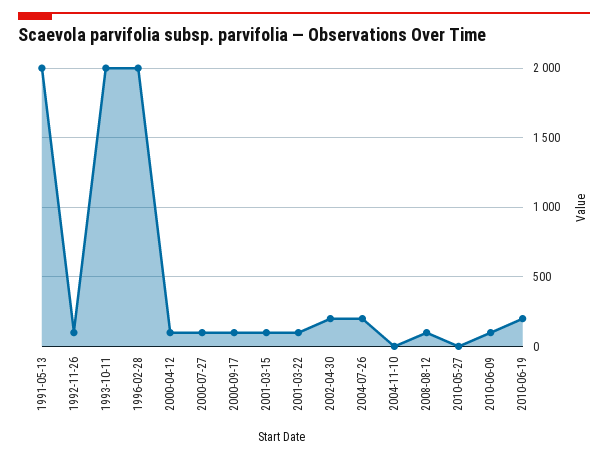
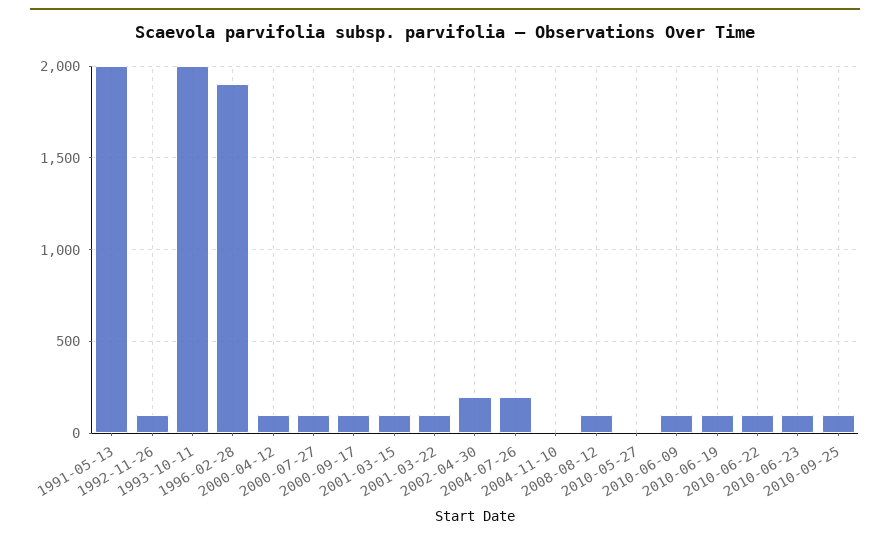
1996-02-28: 2000 -> 1900
2010-06-19: 200 -> 100
2010-06-22: none -> 100
2010-06-23: none -> 100
2010-09-25: none -> 100

